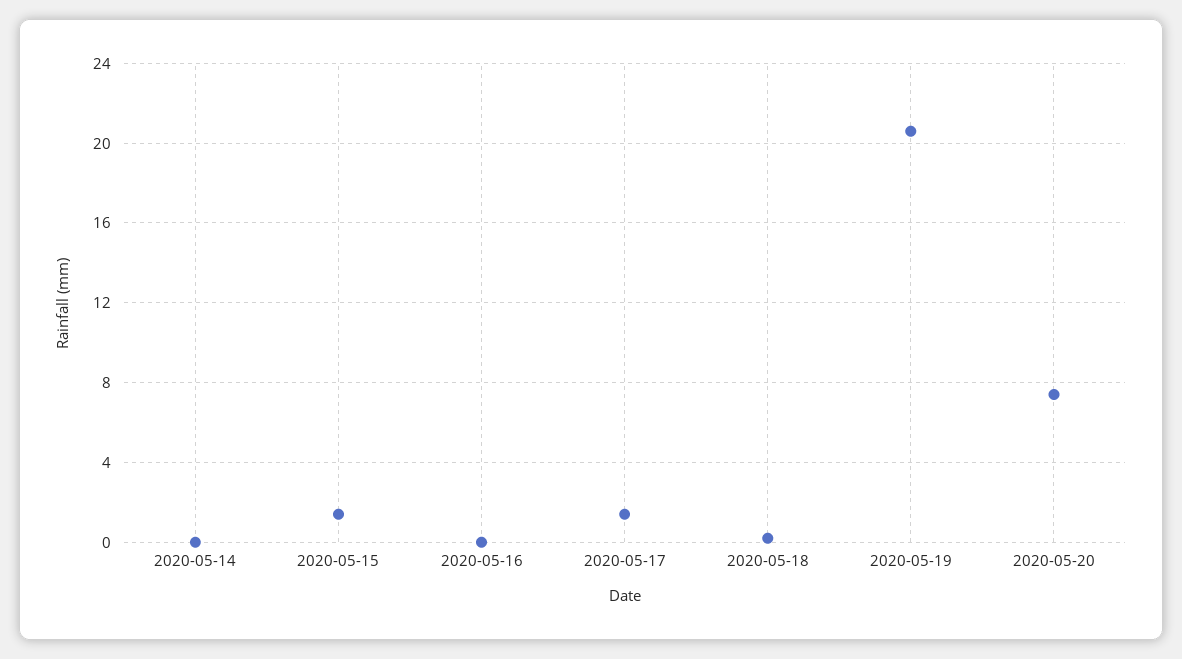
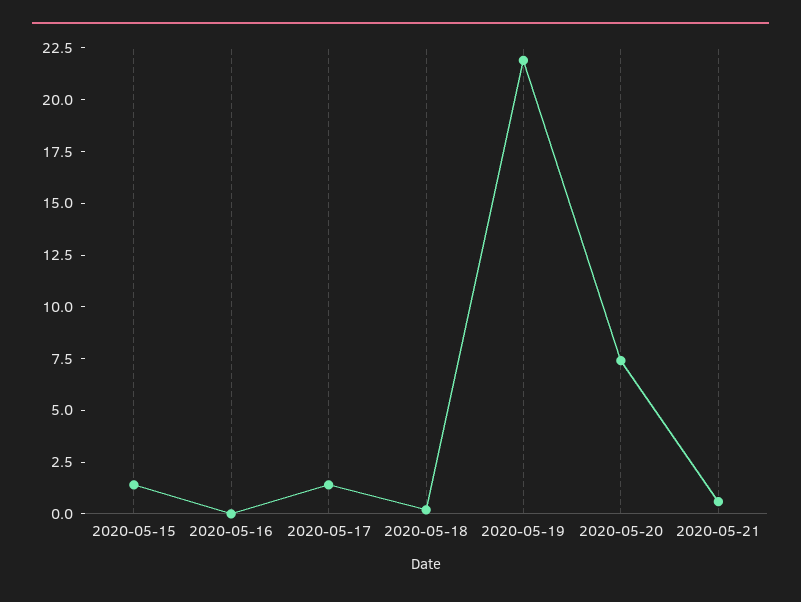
2020-05-14: 0 -> none
2020-05-19: 20.5 -> 22
2020-05-21: none -> 0.5

